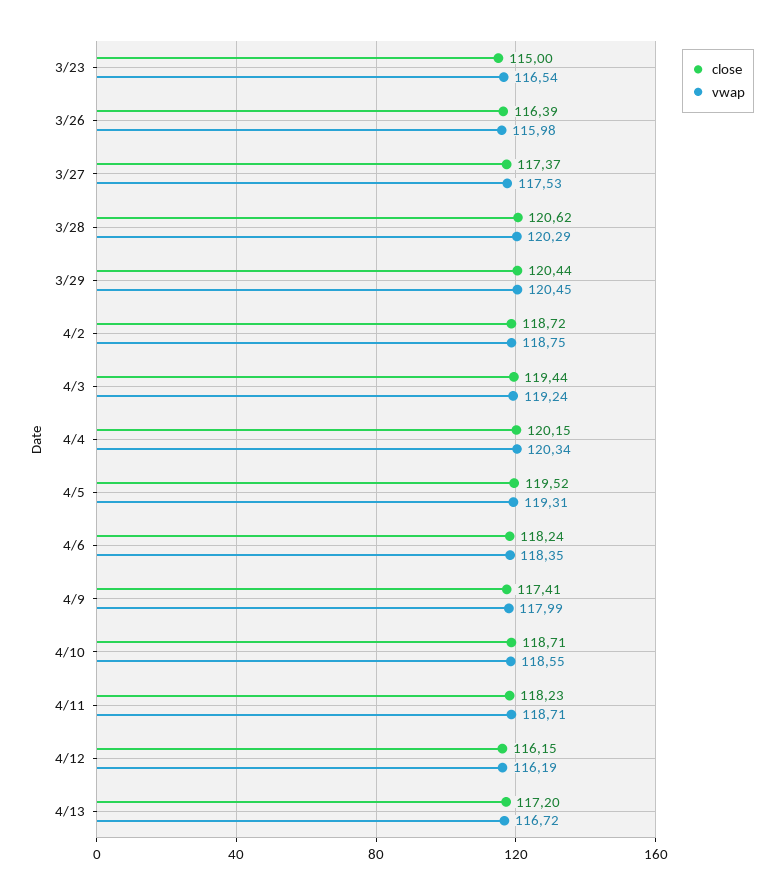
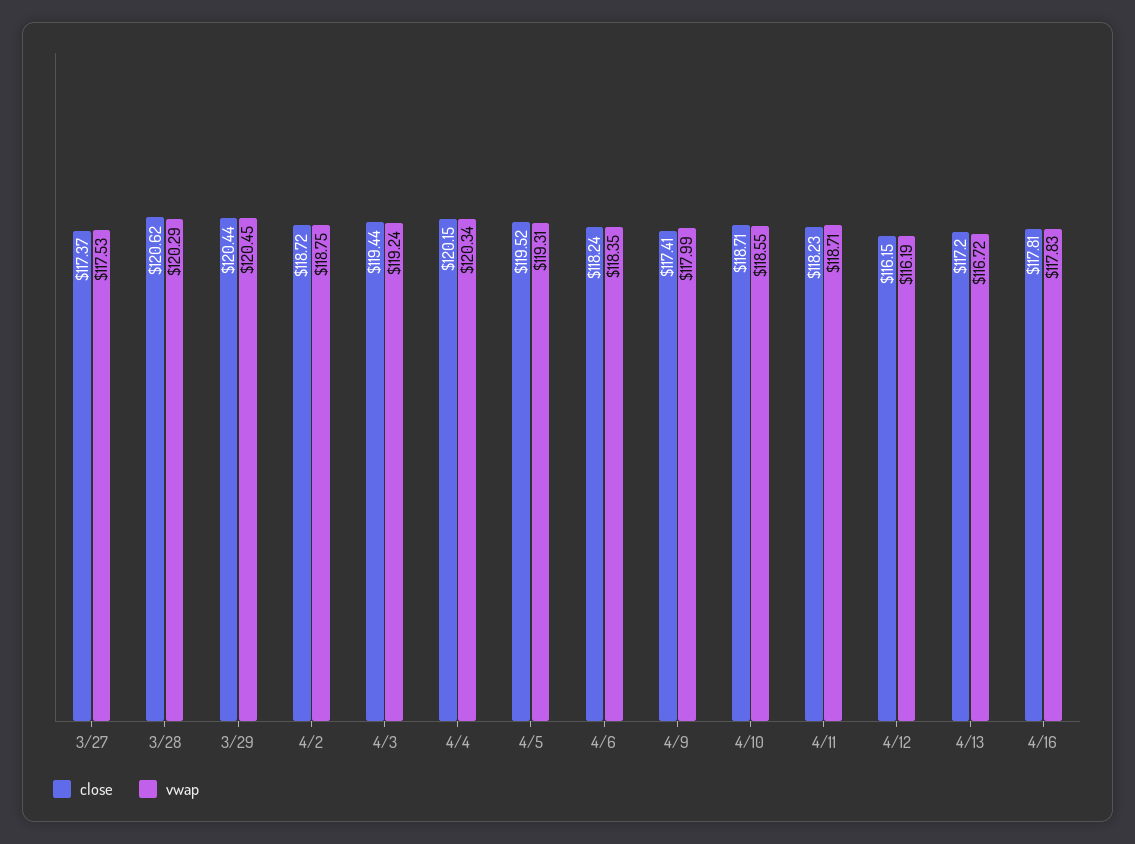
close, 3/23: 115 -> none
vwap, 3/23: 116.54 -> none
close, 3/26: 116.39 -> none
vwap, 3/26: 115.98 -> none
close, 4/16: none -> 117.81
vwap, 4/16: none -> 117.83

